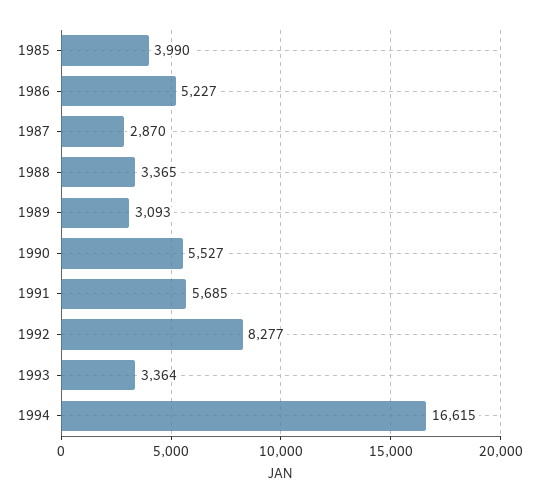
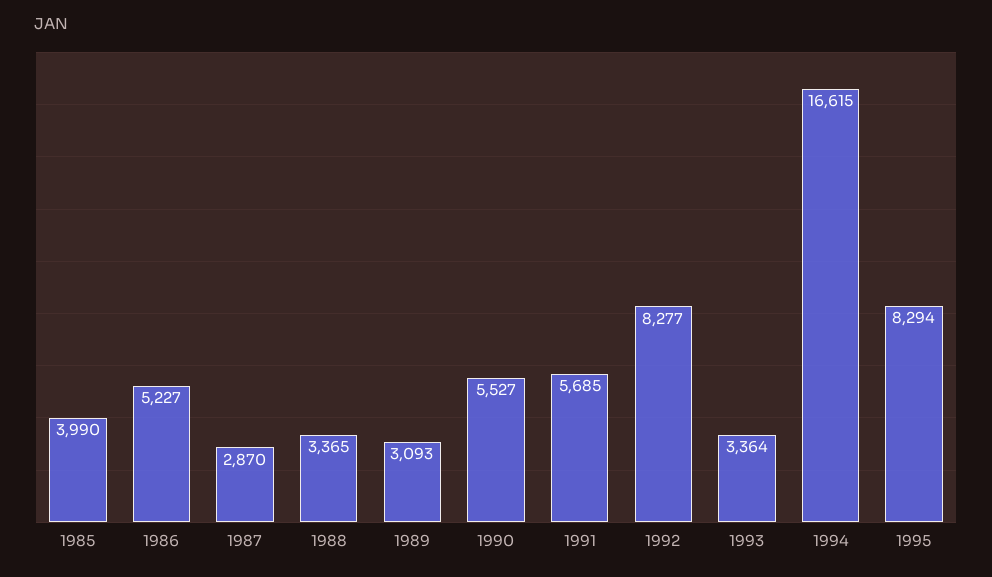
1995: none -> 8294

